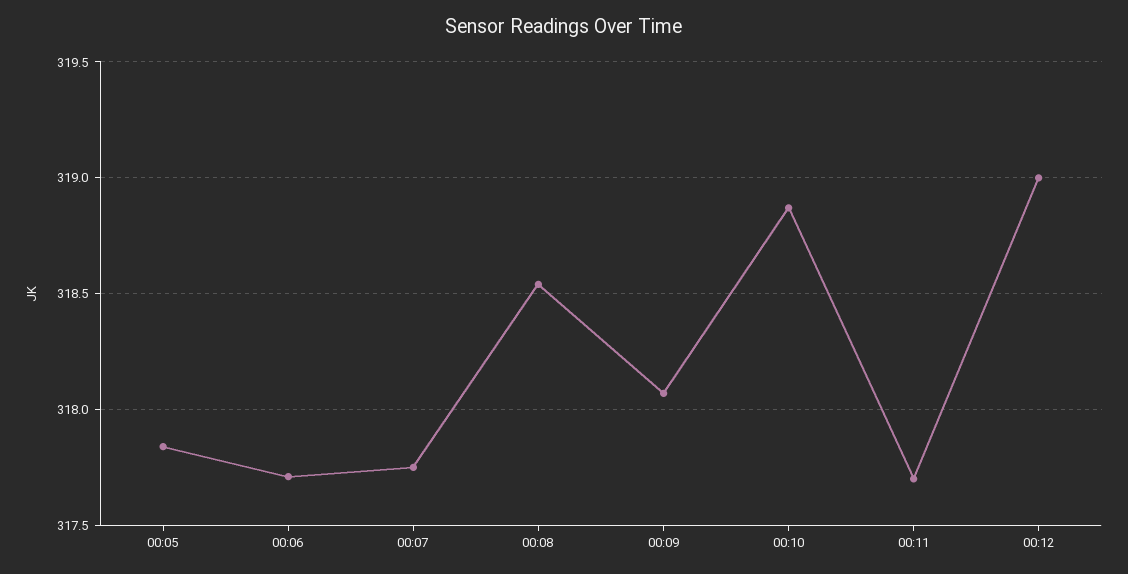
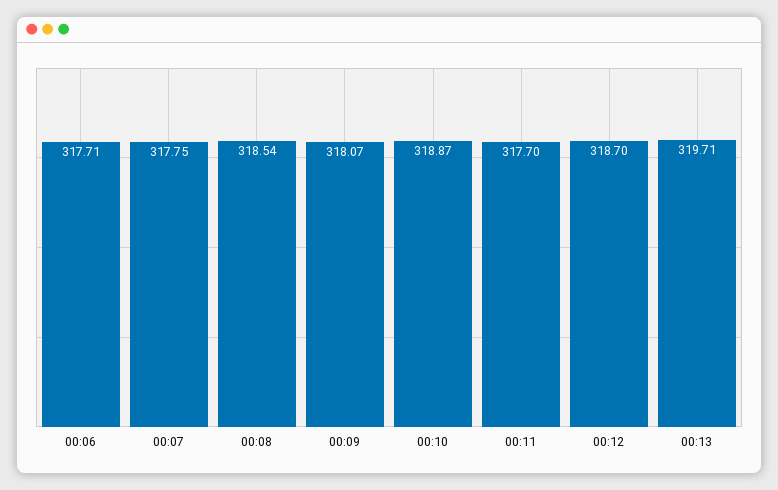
00:05: 317.85 -> none
00:12: 319 -> 318.7
00:13: none -> 319.71

